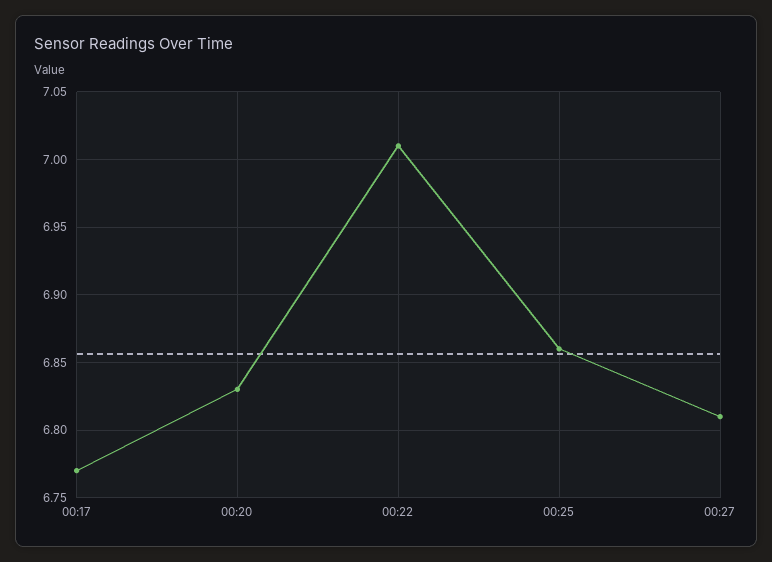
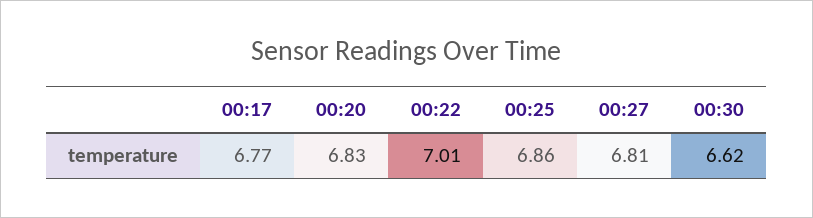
00:30: none -> 6.62

